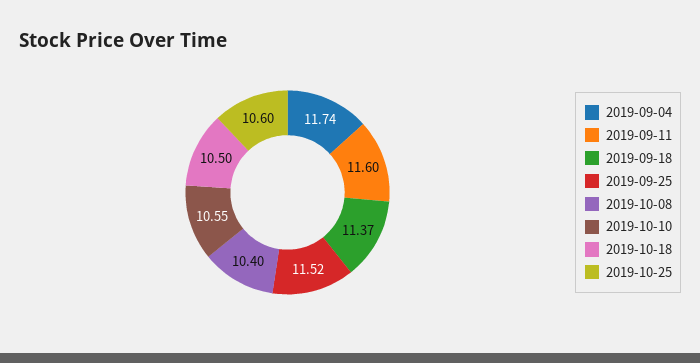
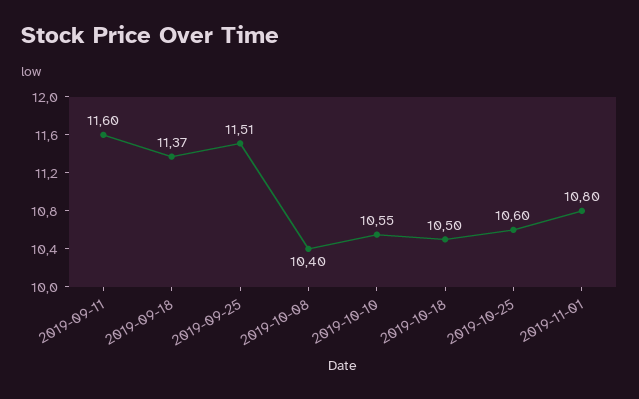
2019-09-04: 11.74 -> none
2019-09-25: 11.52 -> 11.51
2019-11-01: none -> 10.8

